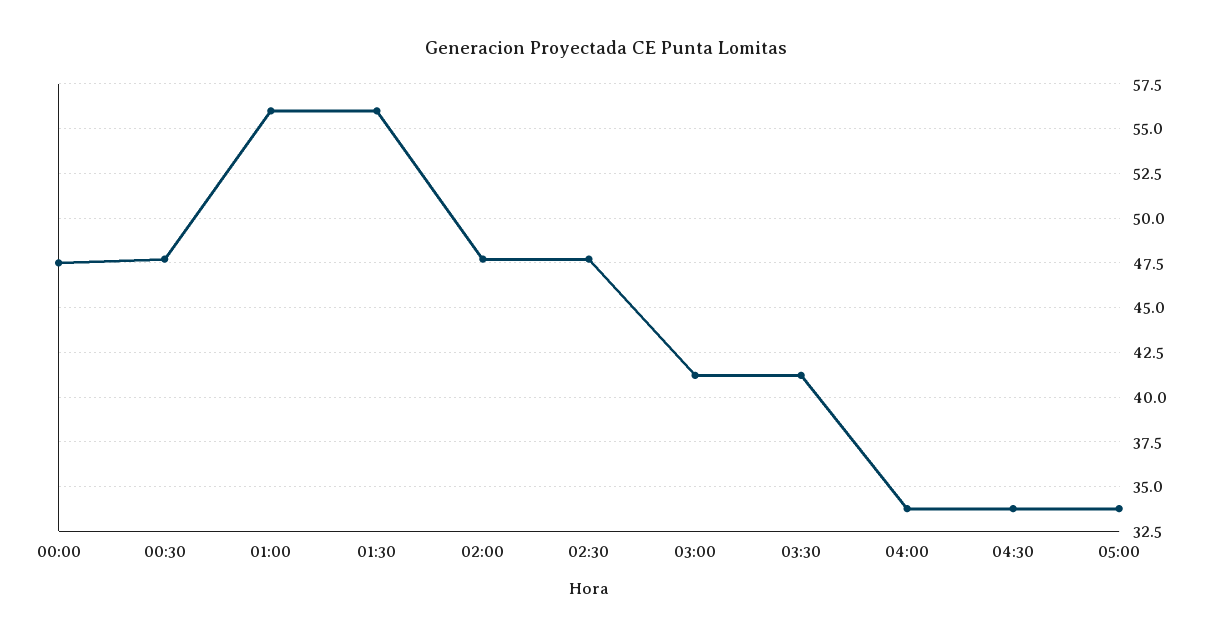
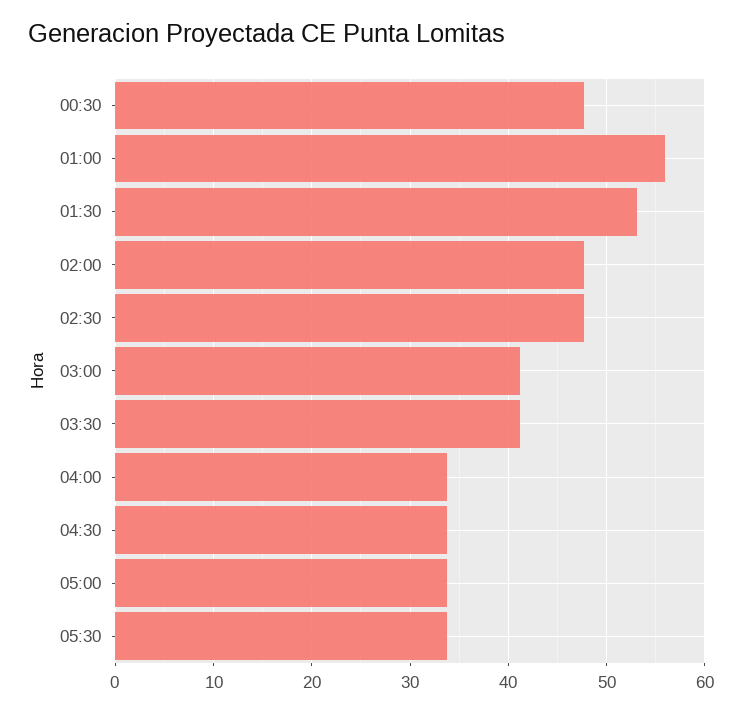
00:00: 47.5 -> none
01:30: 56 -> 53
05:30: none -> 34

